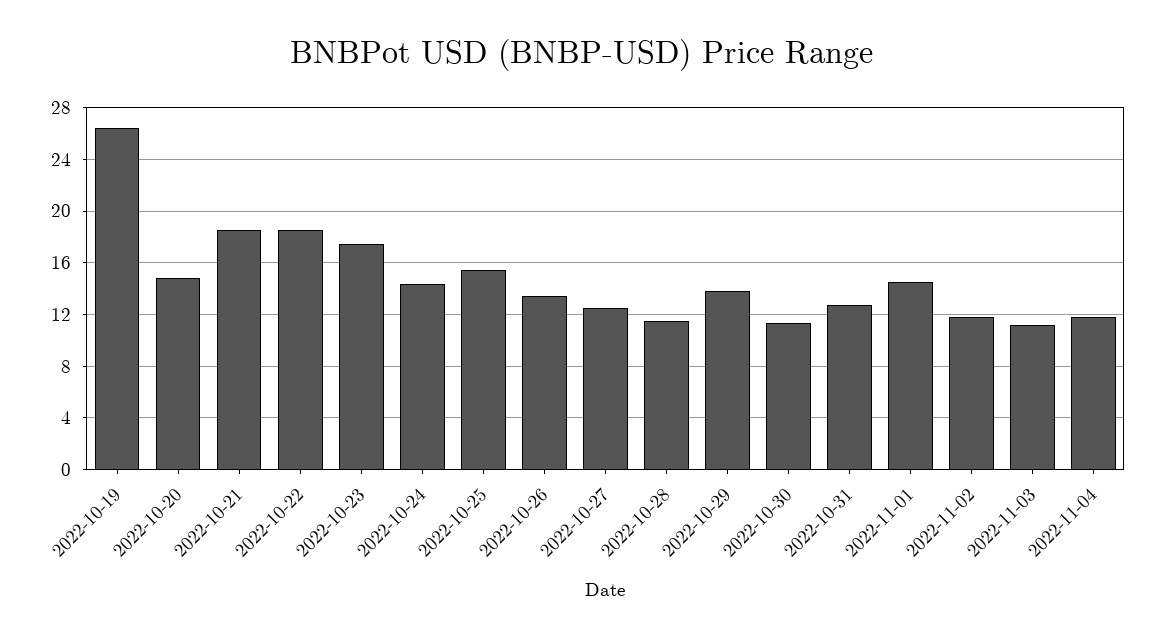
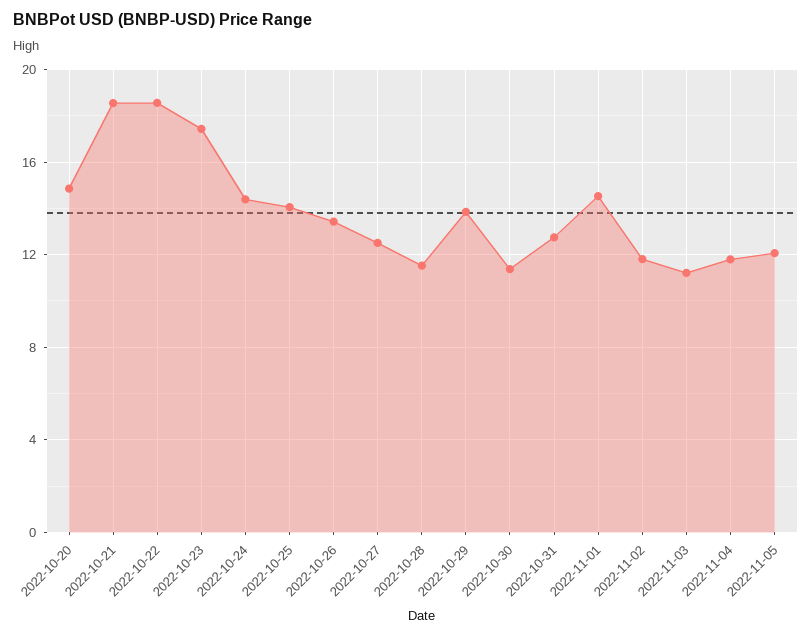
2022-10-19: 26.5 -> none
2022-10-25: 15.5 -> 14
2022-11-05: none -> 12

